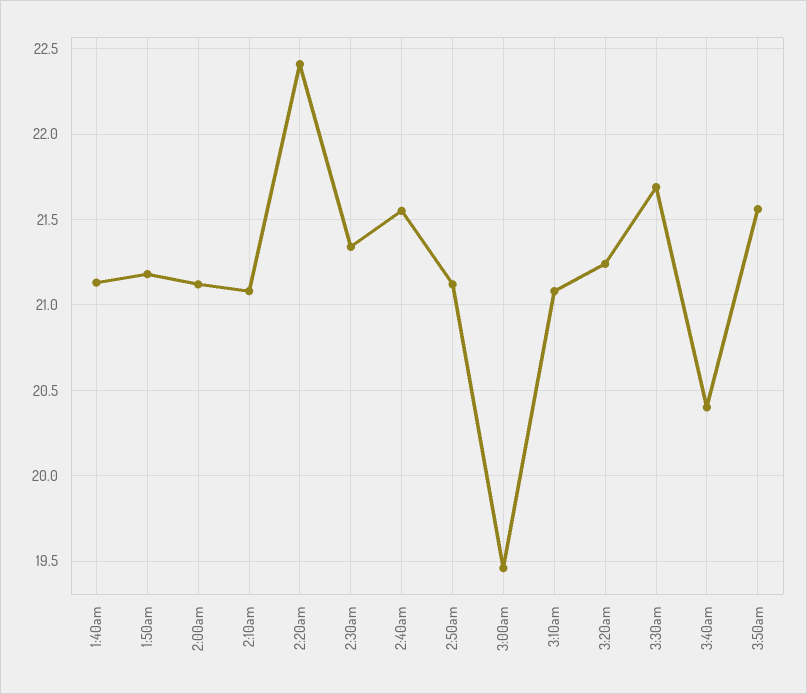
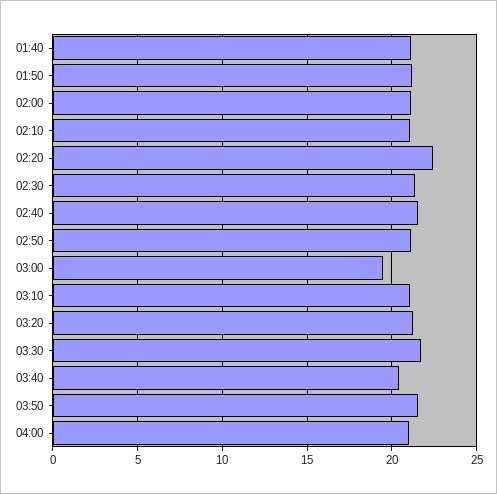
04:00: none -> 21

